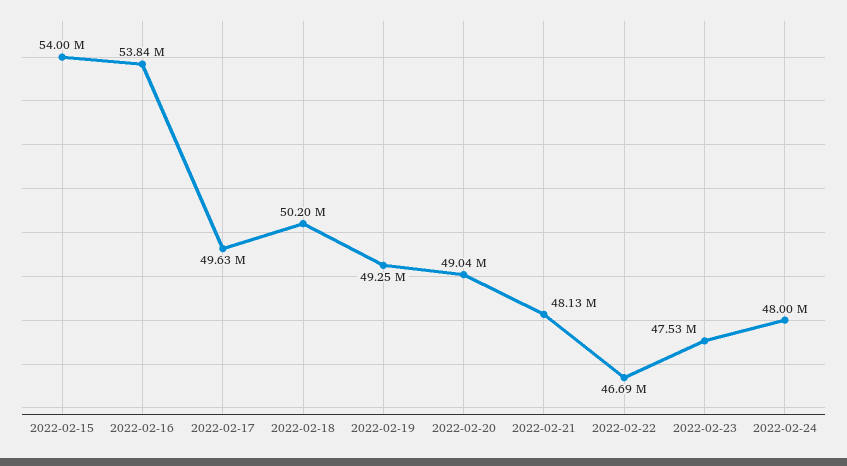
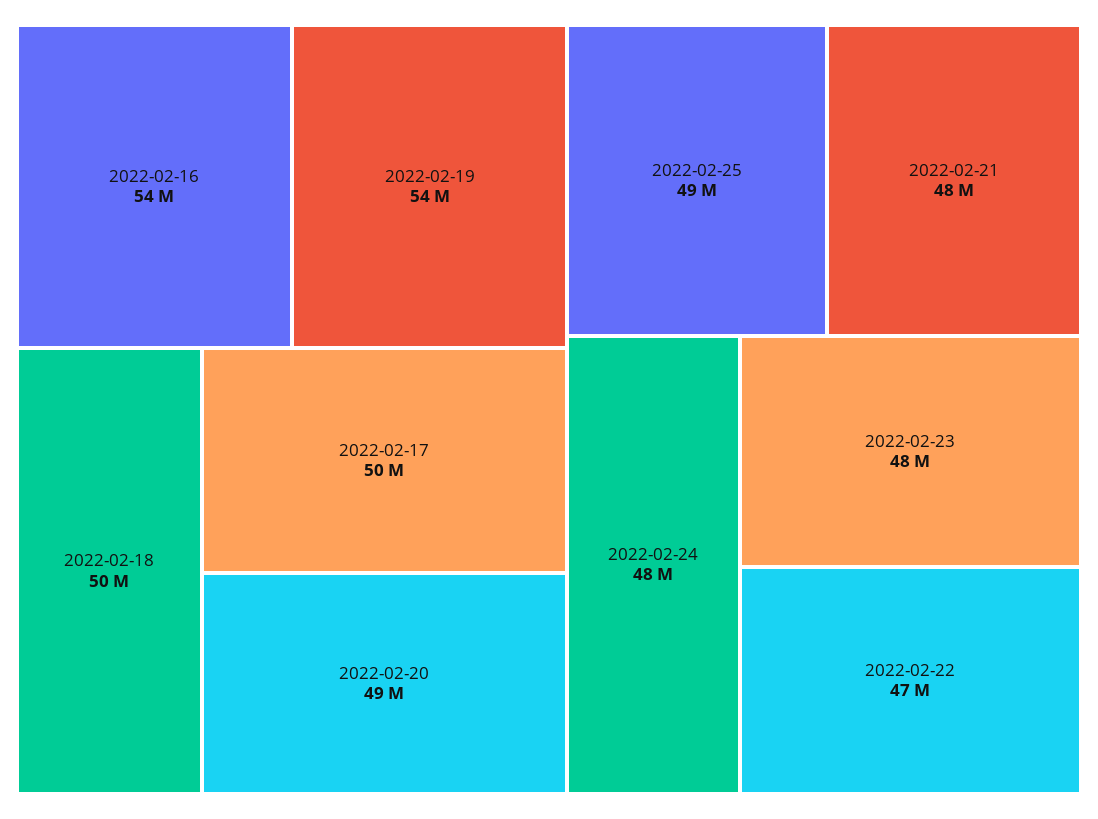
2022-02-15: 54000000 -> none
2022-02-19: 49250000 -> 54000000
2022-02-25: none -> 49000000

